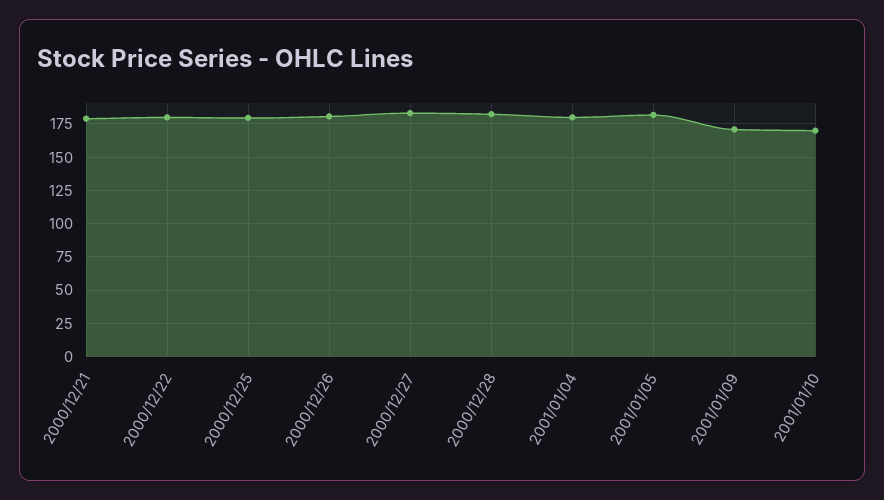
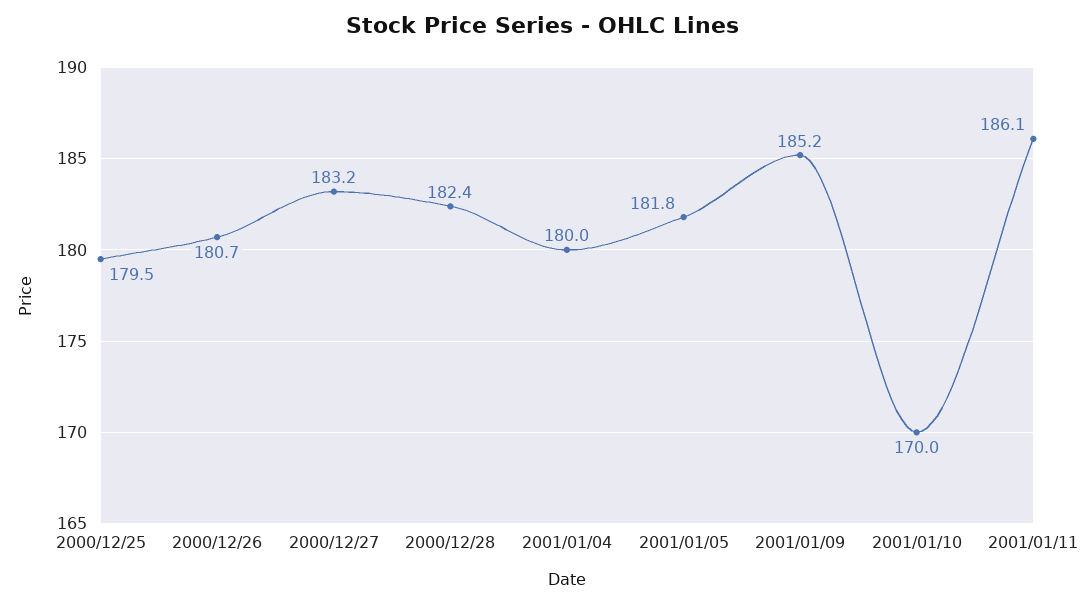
2000/12/21: 180 -> none
2000/12/22: 180 -> none
2001/01/09: 170 -> 185.2
2001/01/11: none -> 186.1

